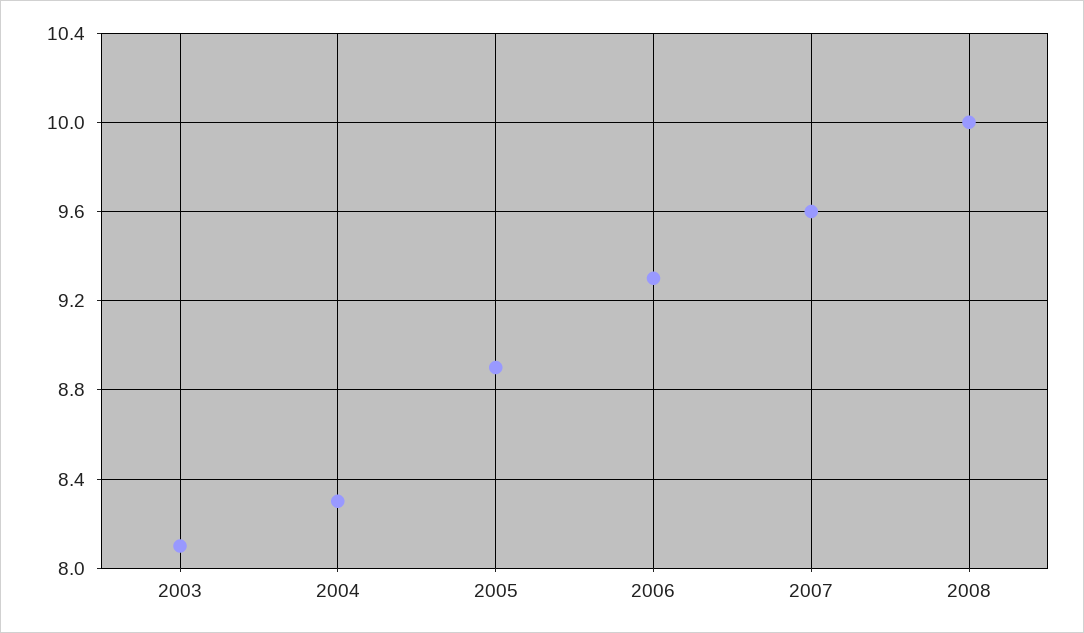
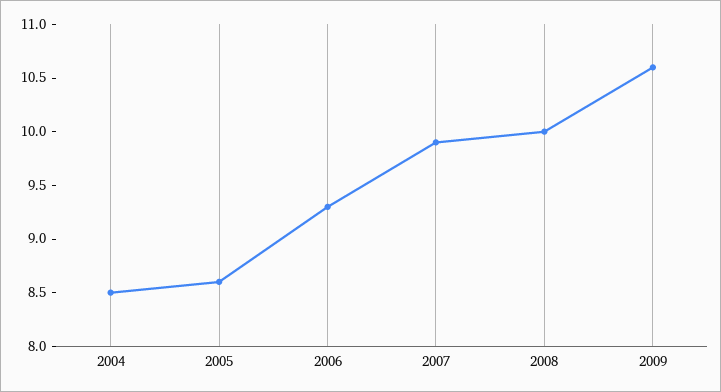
2003: 8.1 -> none
2004: 8.3 -> 8.5
2005: 8.9 -> 8.6
2007: 9.6 -> 9.9
2009: none -> 10.6

